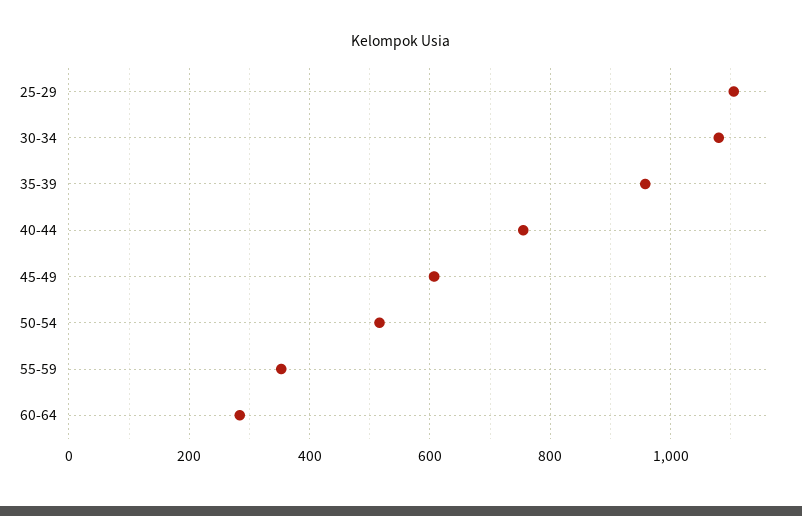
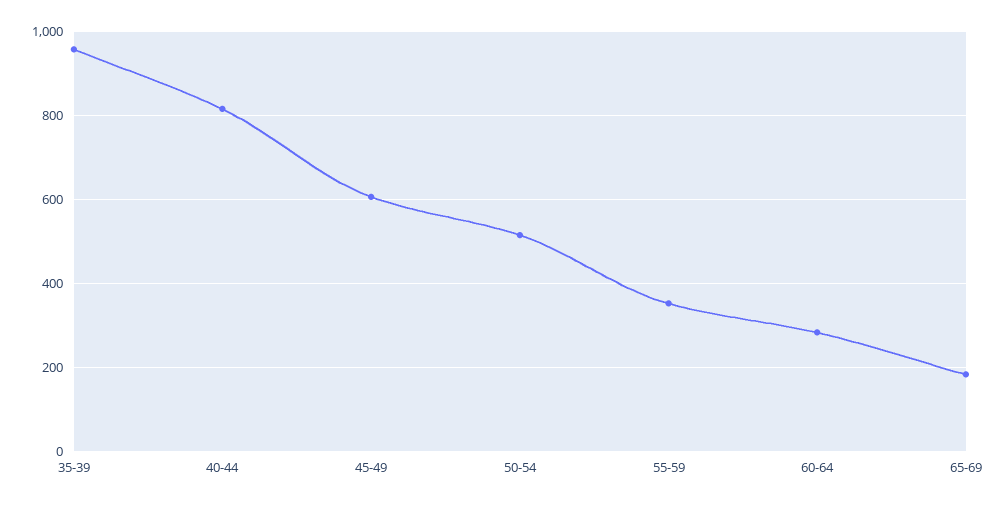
25-29: 1100 -> none
30-34: 1080 -> none
40-44: 760 -> 820
65-69: none -> 180

